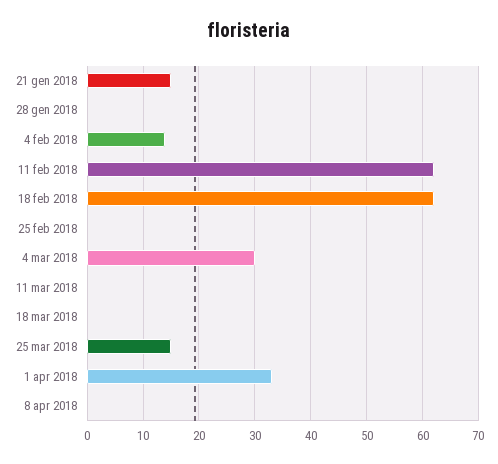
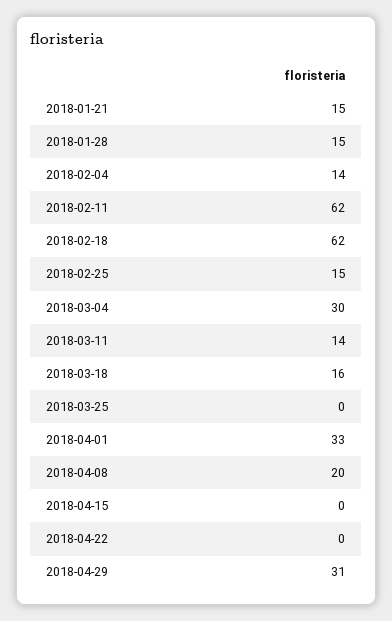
28 gen 2018: 0 -> 15
25 feb 2018: 0 -> 15
11 mar 2018: 0 -> 14
18 mar 2018: 0 -> 16
25 mar 2018: 15 -> 0
8 apr 2018: 0 -> 20
2018-04-15: none -> 0
2018-04-22: none -> 0
2018-04-29: none -> 31

